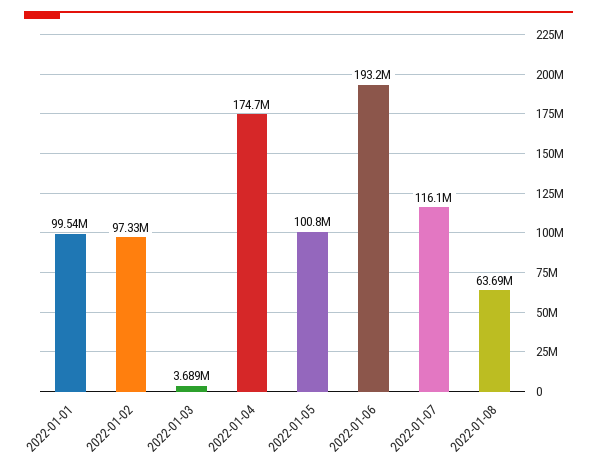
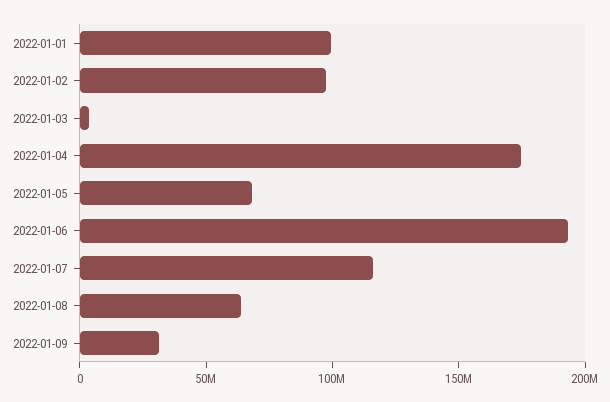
2022-01-05: 100800000 -> 70000000
2022-01-09: none -> 30000000

